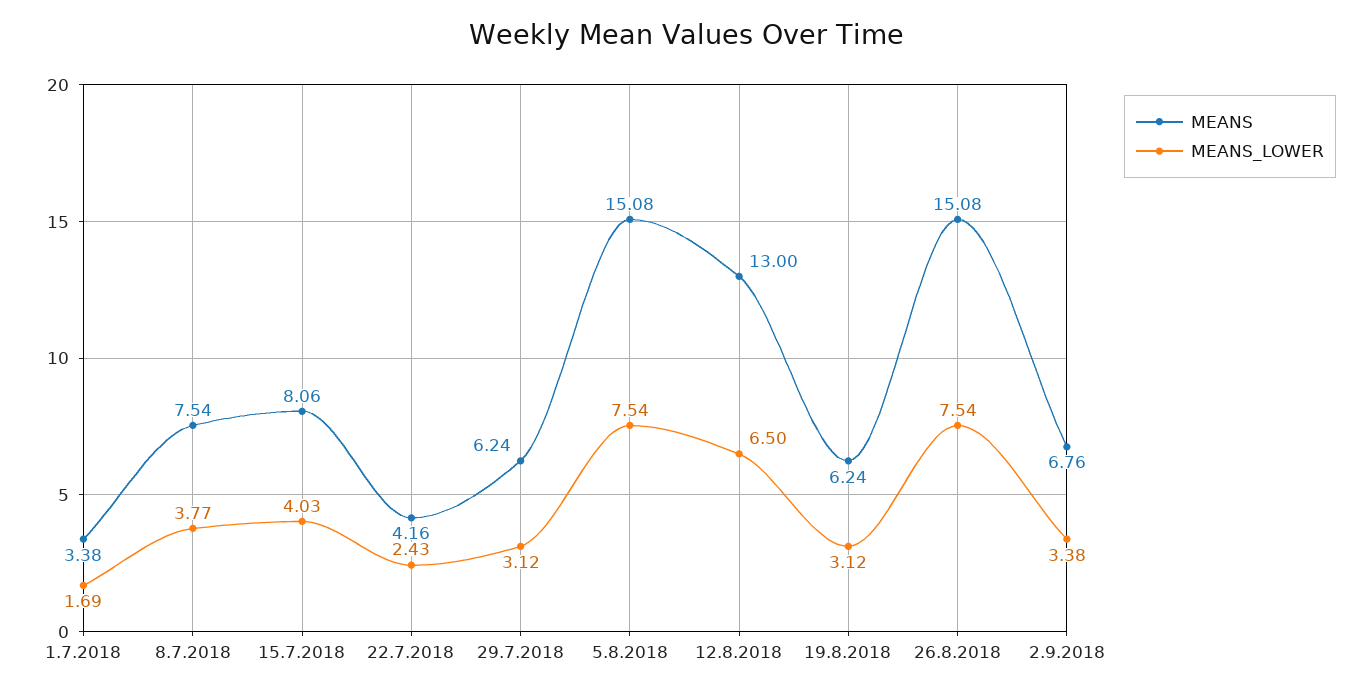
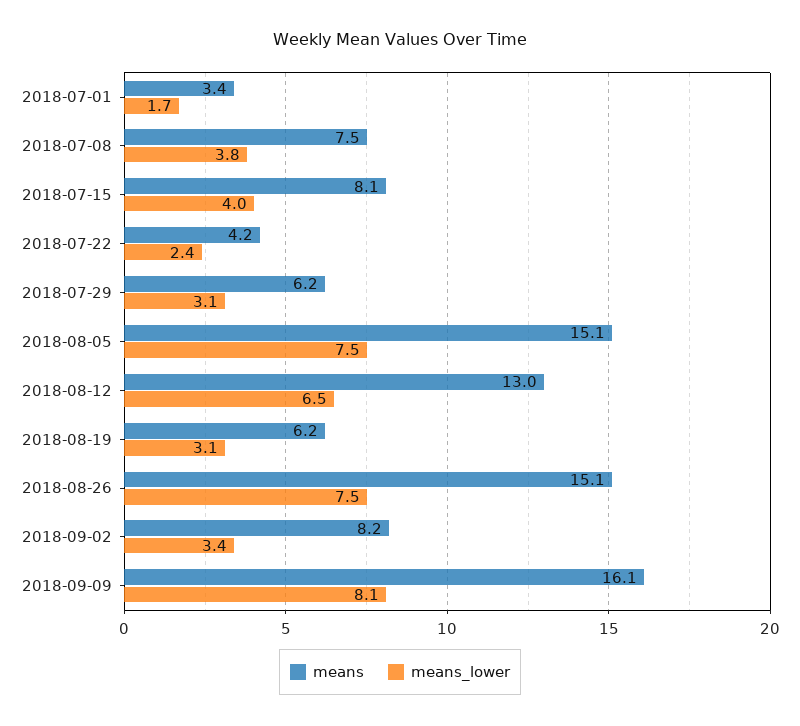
MEANS, 2.9.2018: 6.76 -> 8.2
MEANS, 2018-09-09: none -> 16.1
MEANS_LOWER, 2018-09-09: none -> 8.1

